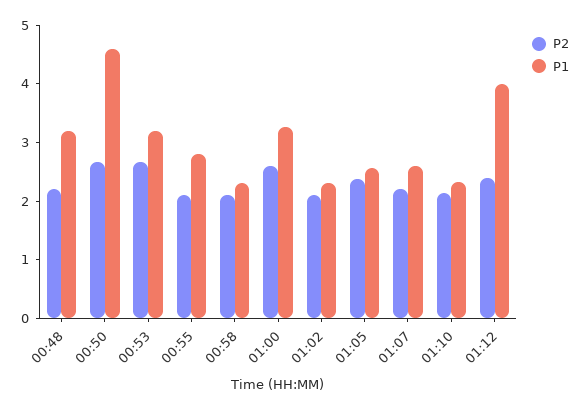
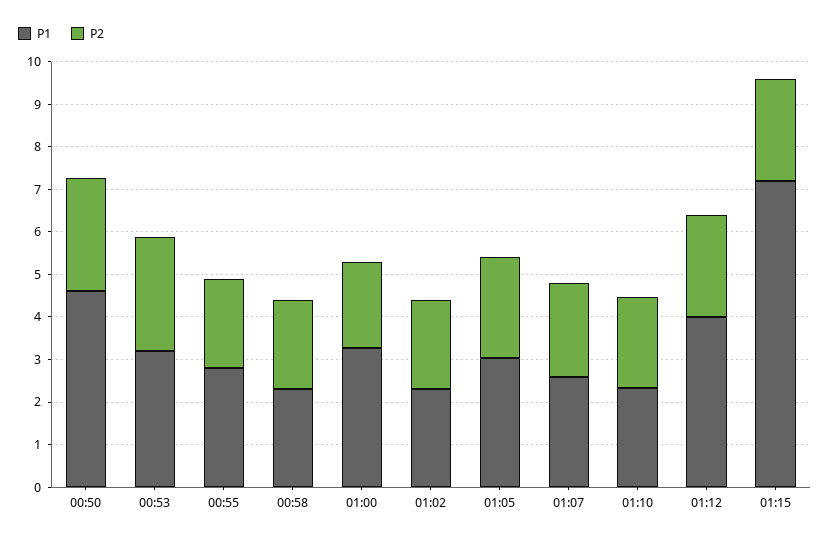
P2, 00:48: 2.2 -> none
P1, 00:48: 3.2 -> none
P2, 01:00: 2.6 -> 2
P1, 01:05: 2.6 -> 3
P1, 01:15: none -> 7.2
P2, 01:15: none -> 2.4

